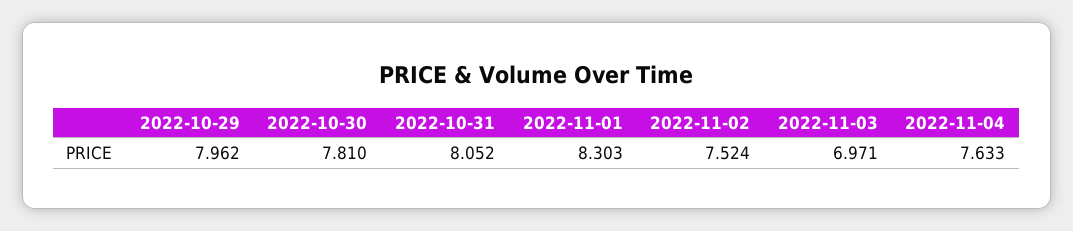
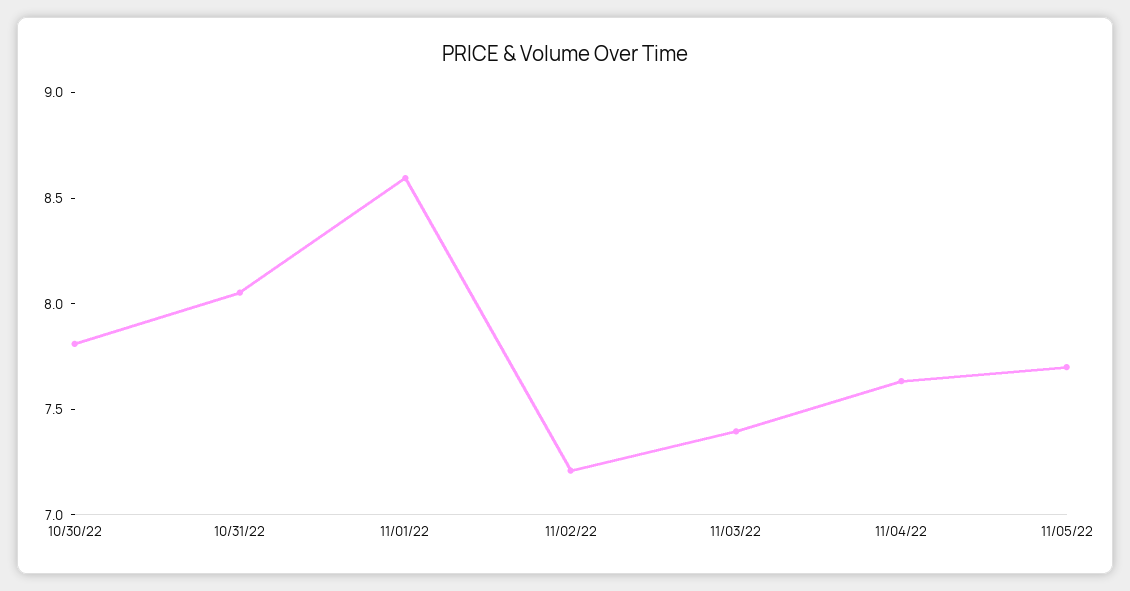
2022-10-29: 7.962 -> none
2022-11-01: 8.303 -> 8.6
2022-11-02: 7.524 -> 7.2
2022-11-03: 6.971 -> 7.4
11/05/22: none -> 7.7

